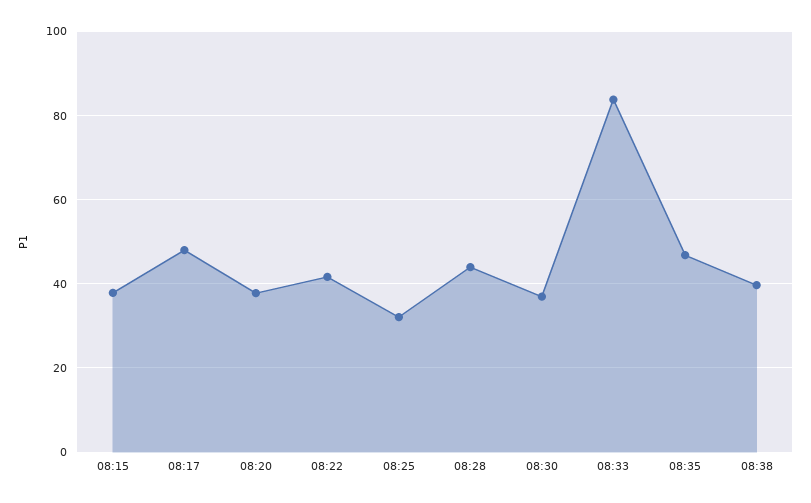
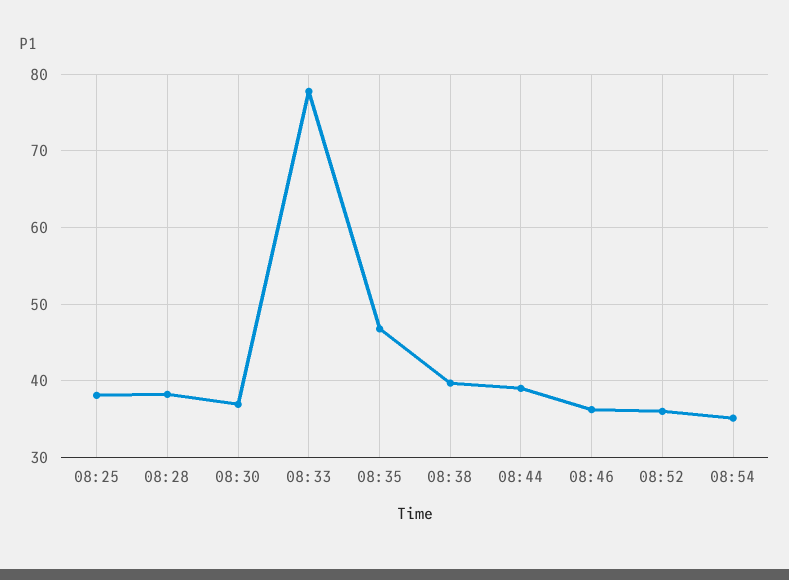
08:15: 38 -> none
08:17: 48 -> none
08:20: 38 -> none
08:22: 42 -> none
08:25: 32 -> 38
08:28: 44 -> 38
08:33: 84 -> 78
08:44: none -> 39
08:46: none -> 36
08:52: none -> 36
08:54: none -> 35

